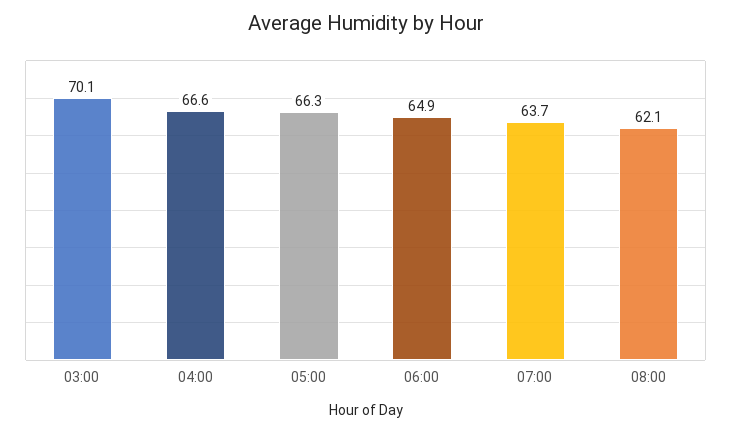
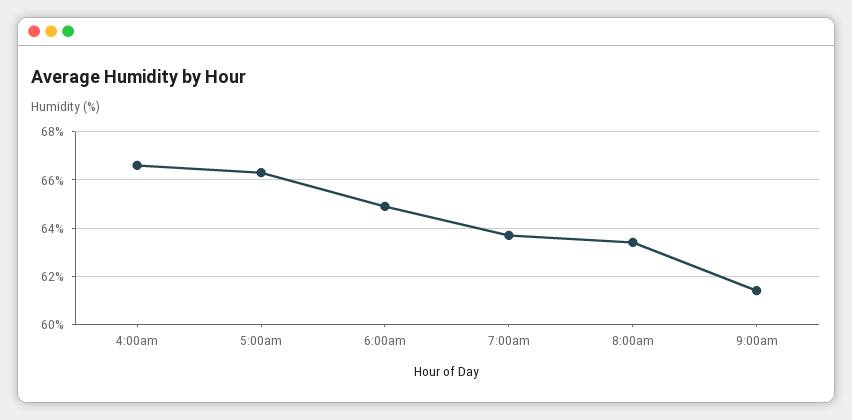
03:00: 70.1 -> none
08:00: 62.1 -> 63.5
9:00am: none -> 61.5

